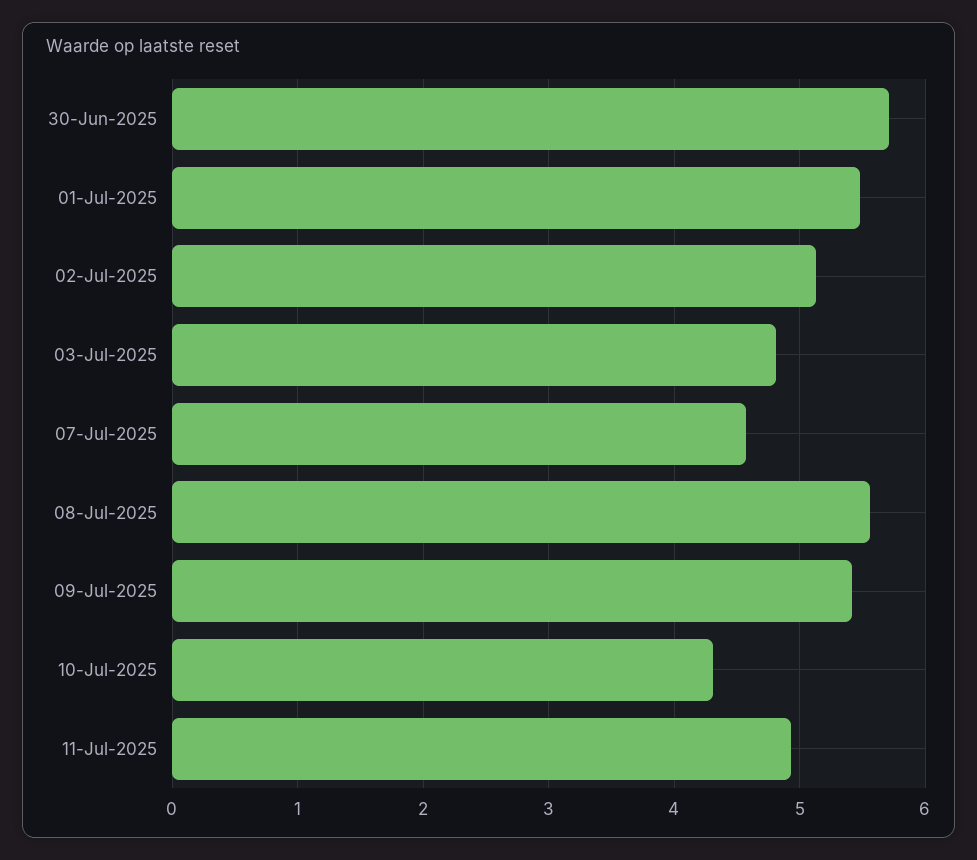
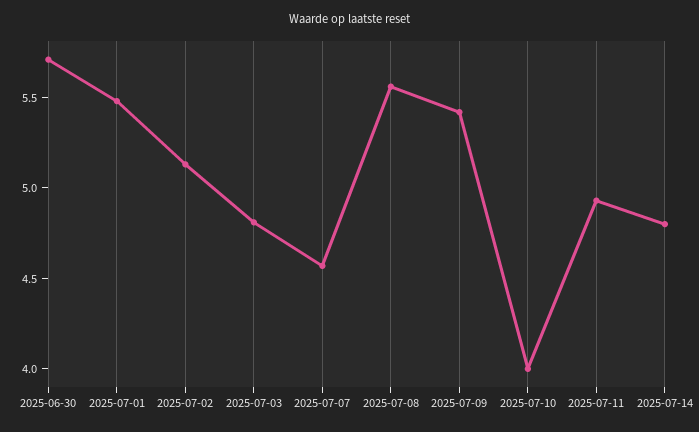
10-Jul-2025: 4.3 -> 4
2025-07-14: none -> 4.8

